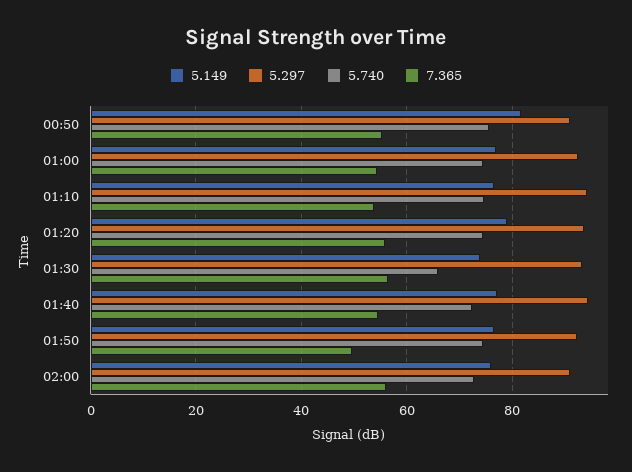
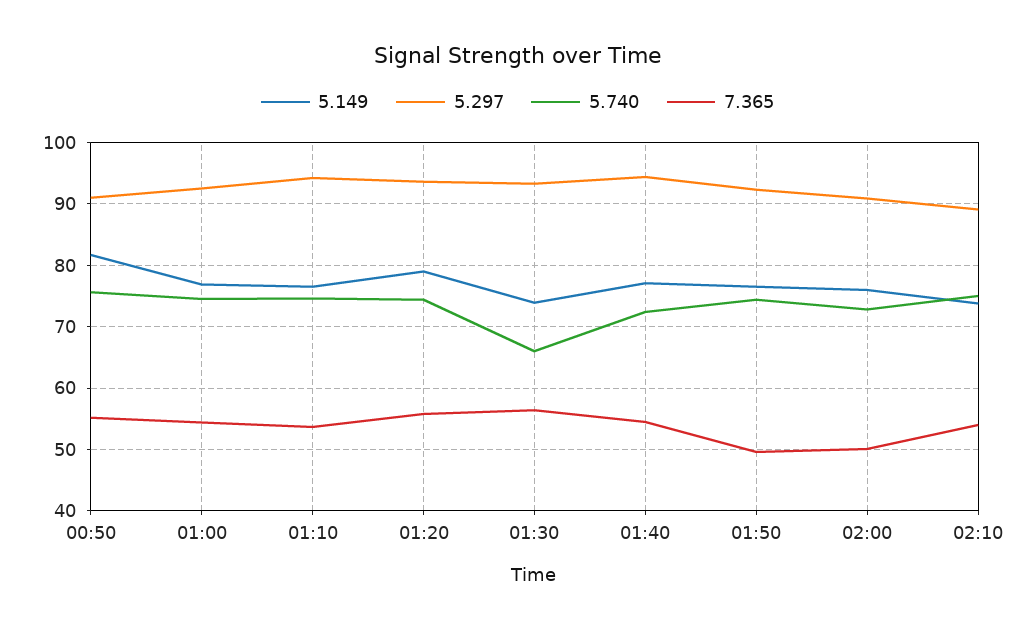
7.365, 02:00: 56 -> 50
5.149, 02:10: none -> 74
5.297, 02:10: none -> 89
5.740, 02:10: none -> 75
7.365, 02:10: none -> 54

